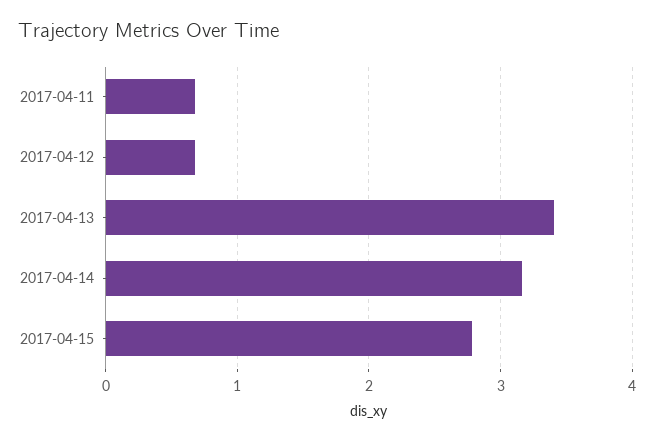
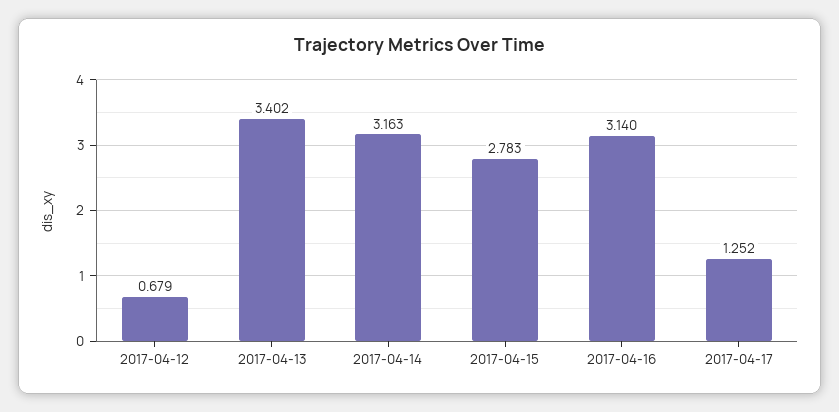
2017-04-11: 0.7 -> none
2017-04-16: none -> 3.14
2017-04-17: none -> 1.252

